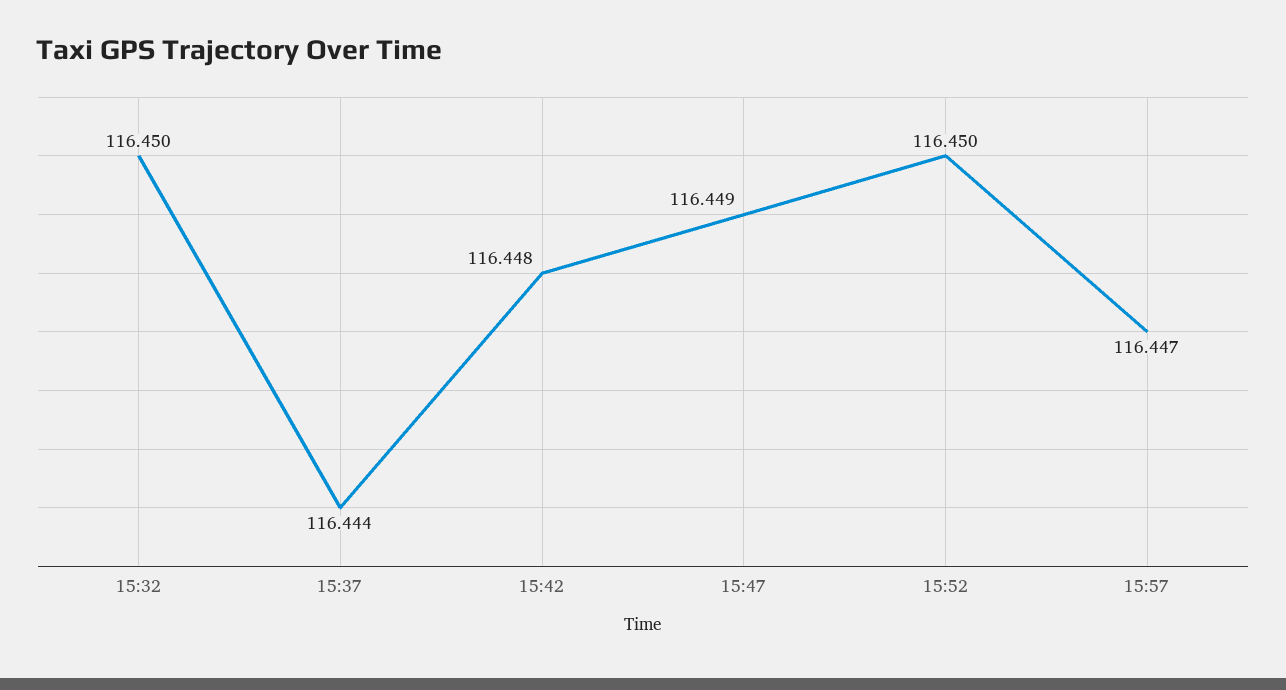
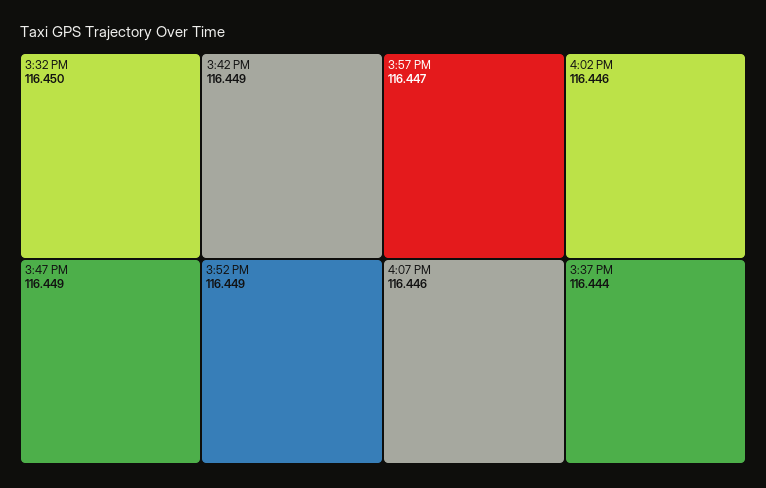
15:42: 116.448 -> 116.449
15:52: 116.45 -> 116.449
4:02 PM: none -> 116.446
4:07 PM: none -> 116.446

